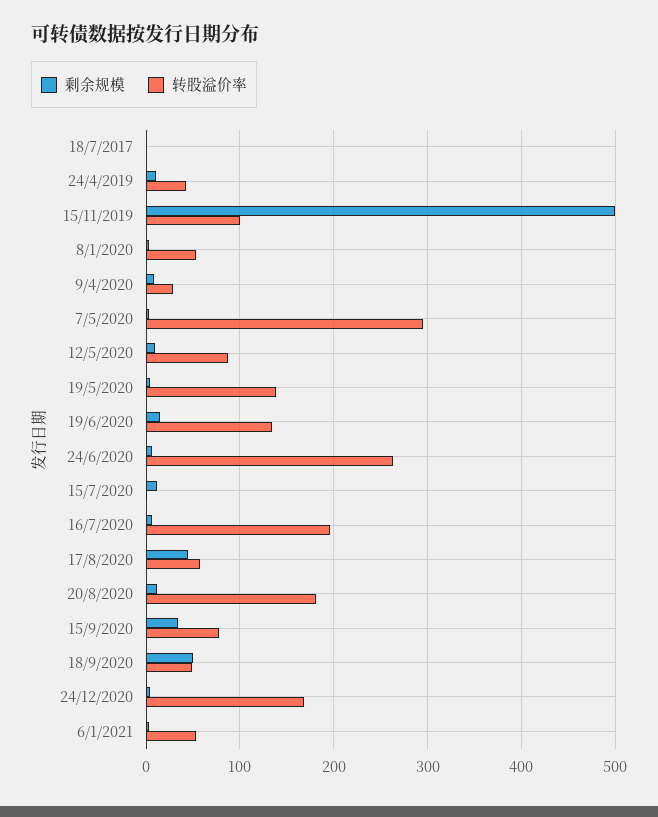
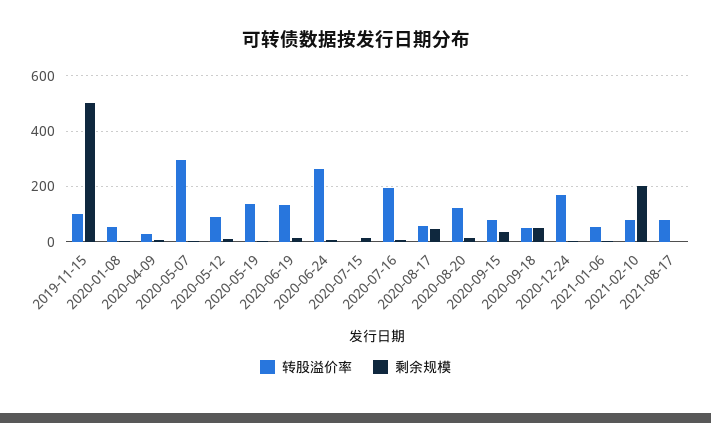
剩余规模, 18/7/2017: 0 -> none
转股溢价率, 18/7/2017: 0 -> none
剩余规模, 24/4/2019: 10 -> none
转股溢价率, 24/4/2019: 40 -> none
转股溢价率, 20/8/2020: 180 -> 125
转股溢价率, 2021-02-10: none -> 75
剩余规模, 2021-02-10: none -> 200
转股溢价率, 2021-08-17: none -> 75
剩余规模, 2021-08-17: none -> 0

